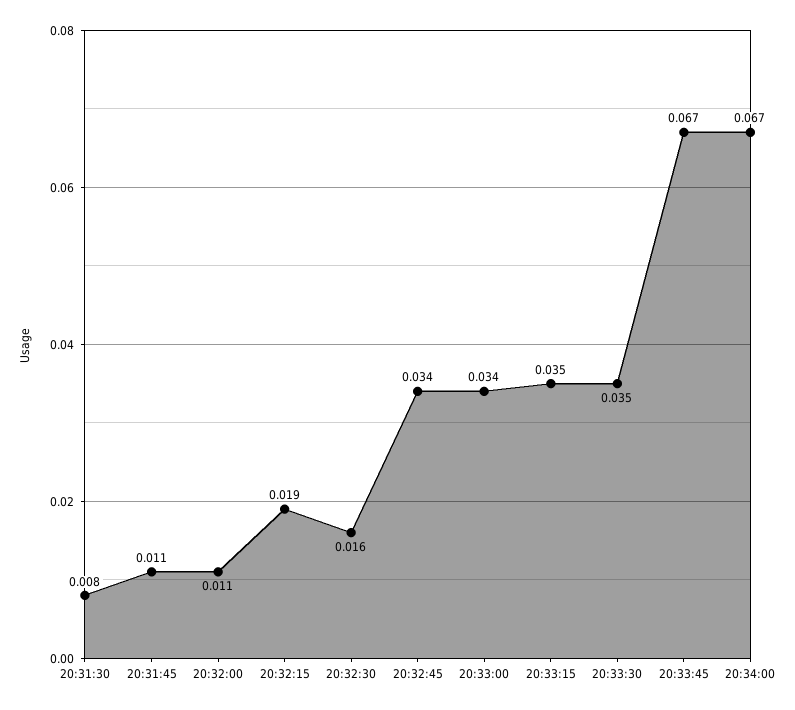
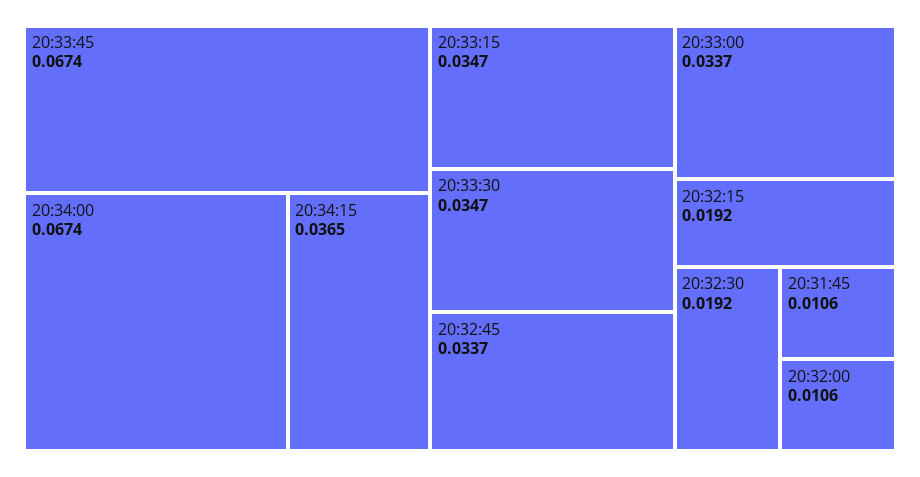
20:31:30: 0.008 -> none
20:32:30: 0.016 -> 0.0192
20:34:15: none -> 0.0365

